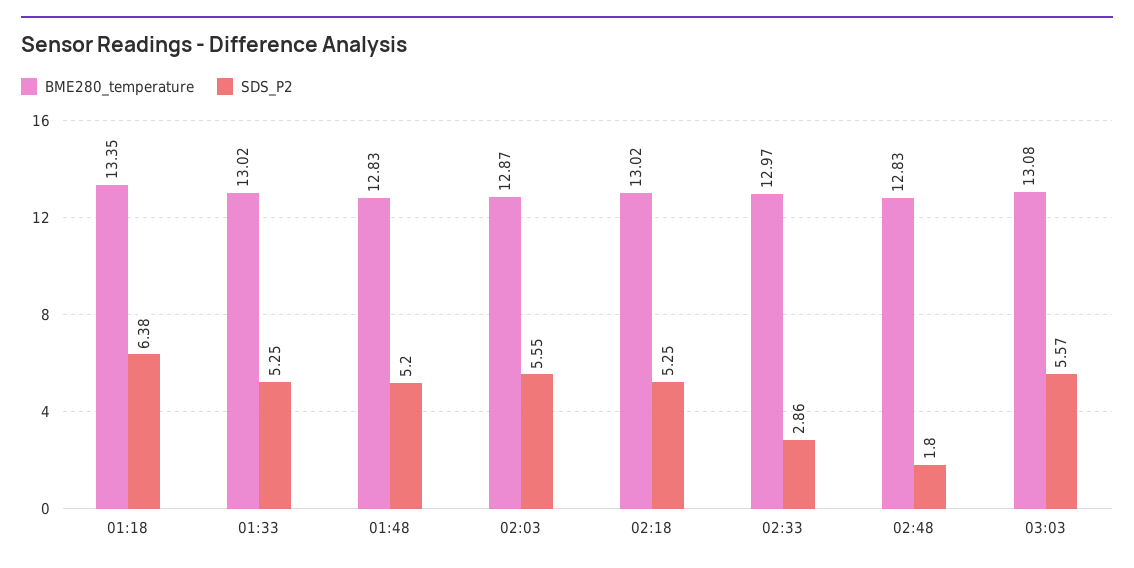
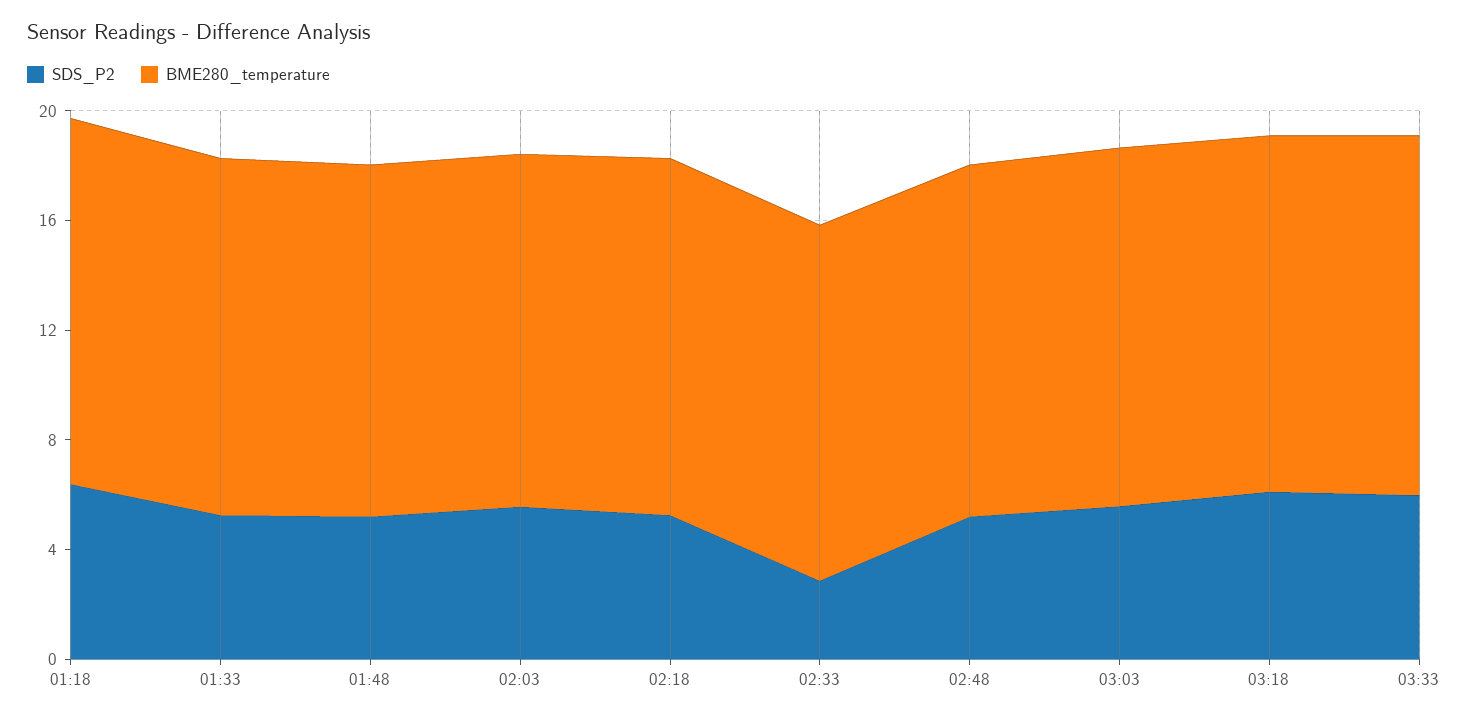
SDS_P2, 02:48: 1.8 -> 5
SDS_P2, 03:18: none -> 6
BME280_temperature, 03:18: none -> 13
SDS_P2, 03:33: none -> 6
BME280_temperature, 03:33: none -> 13

